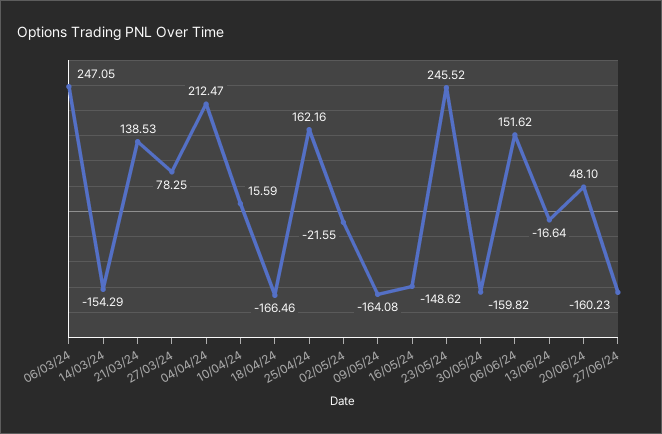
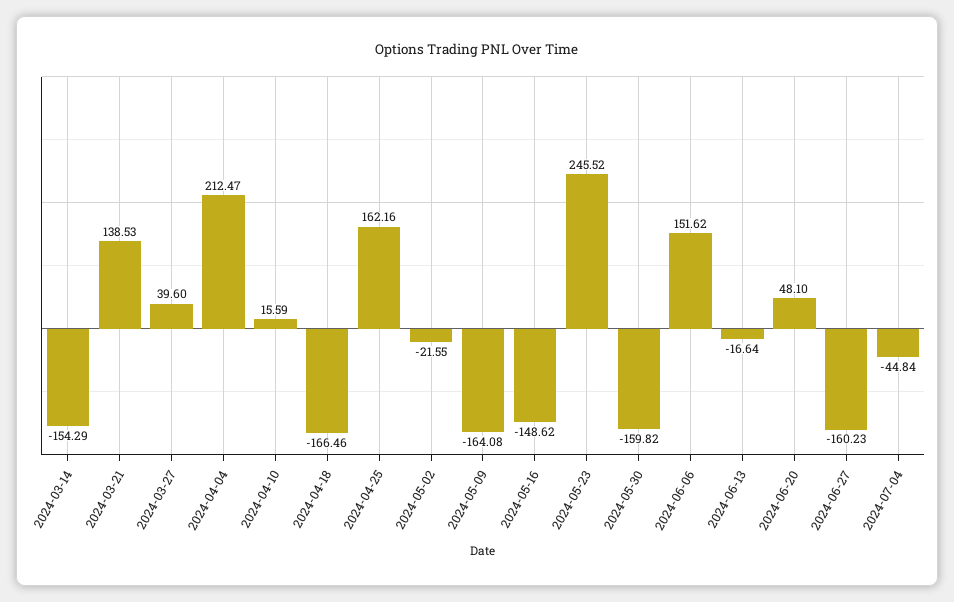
06/03/24: 247.05 -> none
27/03/24: 78.25 -> 39.6
2024-07-04: none -> -44.84

